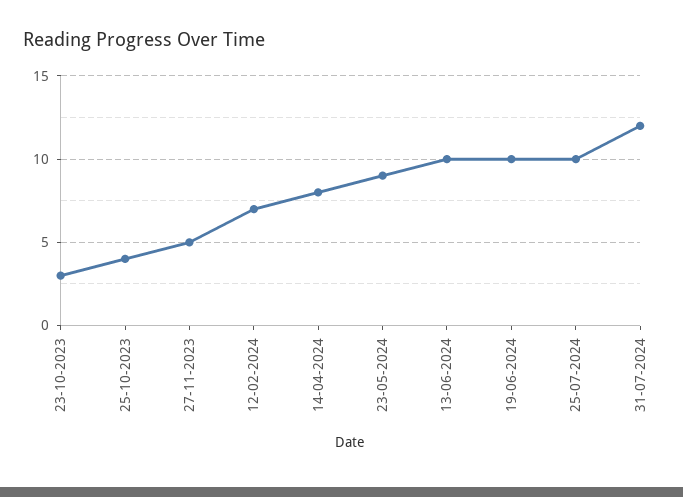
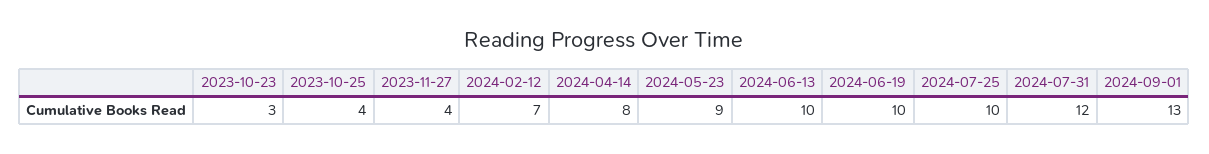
27-11-2023: 5 -> 4
2024-09-01: none -> 13

